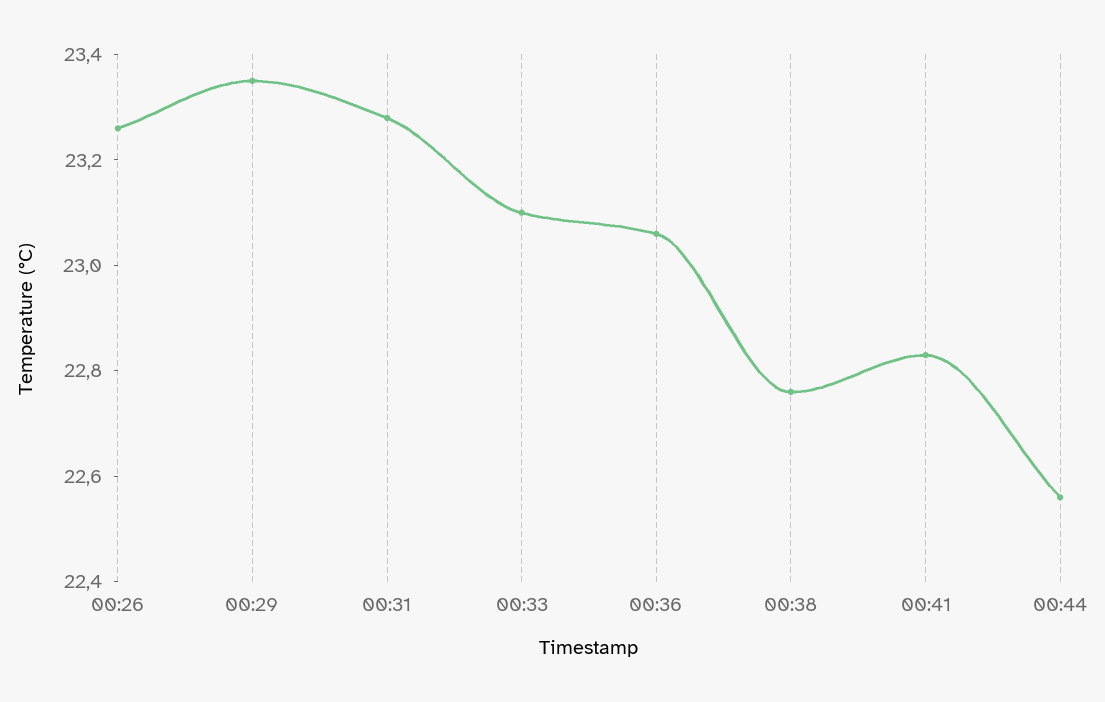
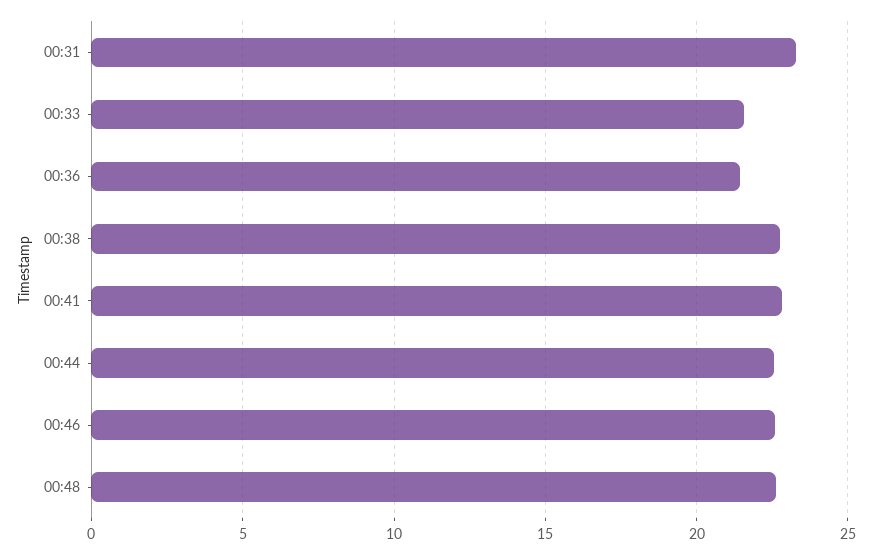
00:26: 23.25 -> none
00:29: 23.35 -> none
00:33: 23.1 -> 21.5
00:36: 23.05 -> 21.5
00:46: none -> 22.5
00:48: none -> 22.5

